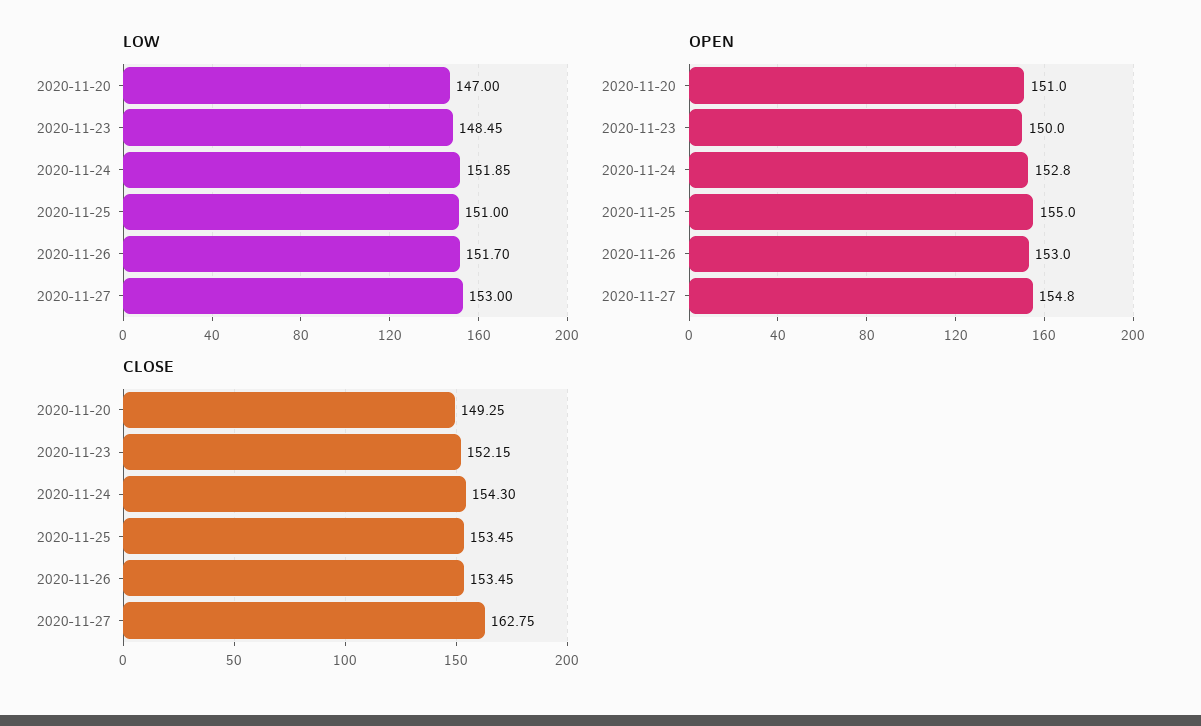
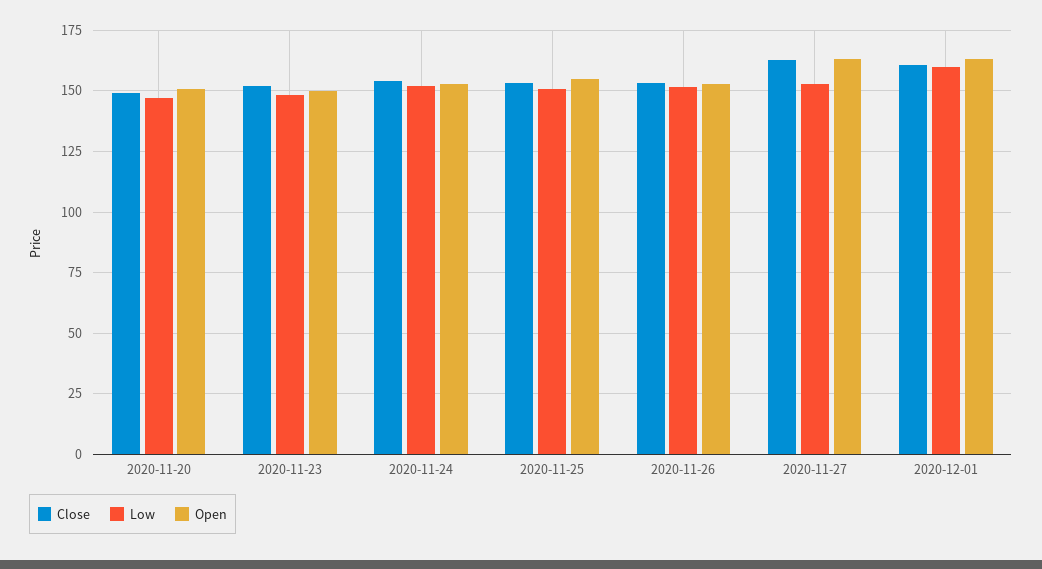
OPEN, 2020-11-27: 154.8 -> 162.5
CLOSE, 2020-12-01: none -> 160
LOW, 2020-12-01: none -> 160
OPEN, 2020-12-01: none -> 162.5

